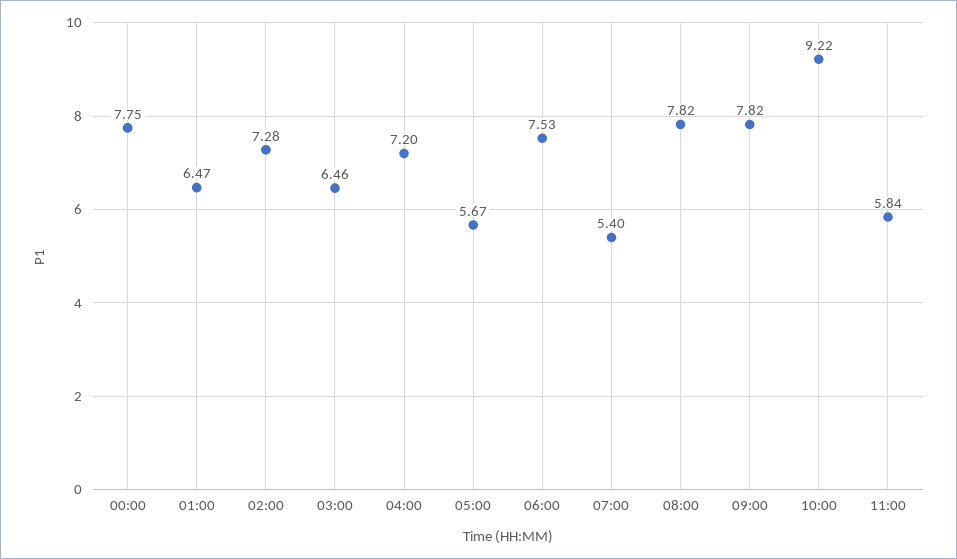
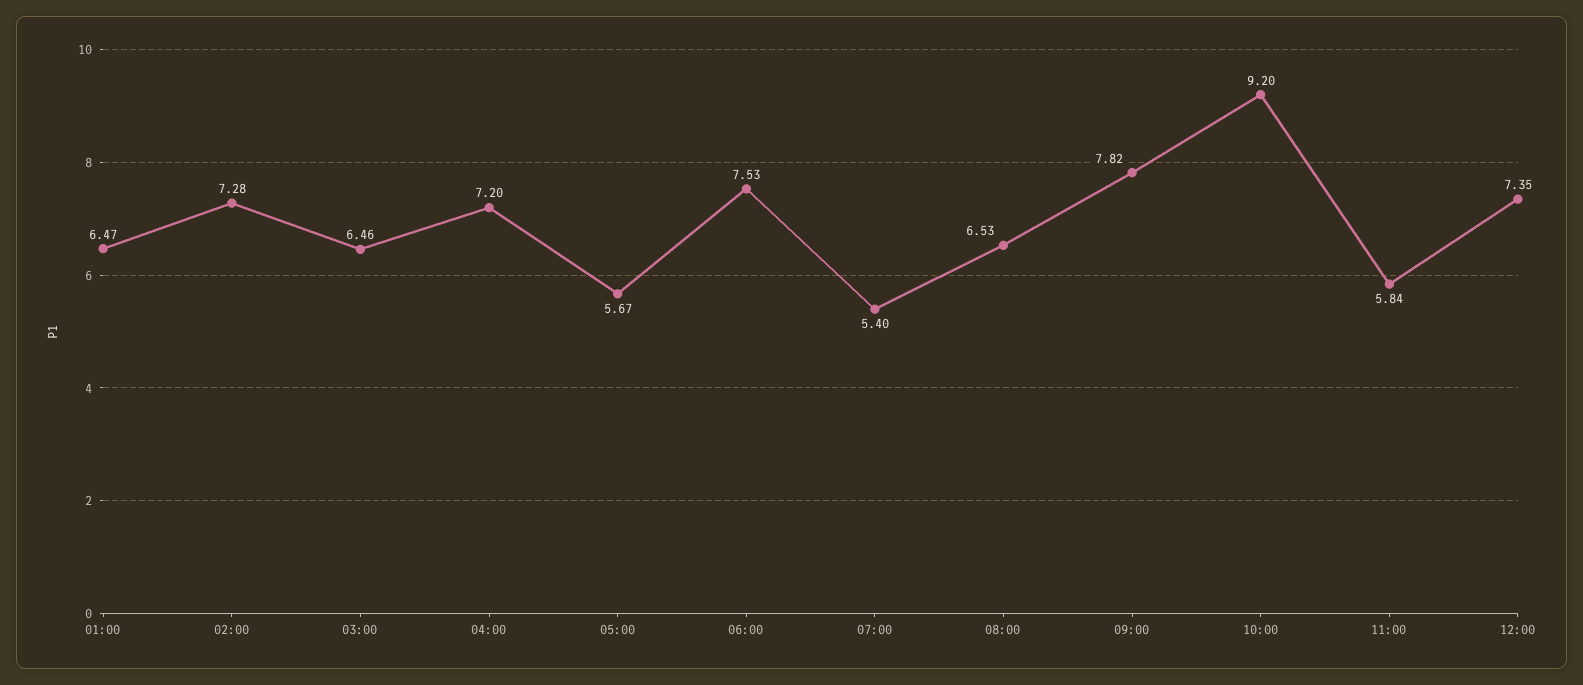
00:00: 7.75 -> none
08:00: 7.82 -> 6.53
10:00: 9.22 -> 9.2
12:00: none -> 7.35

